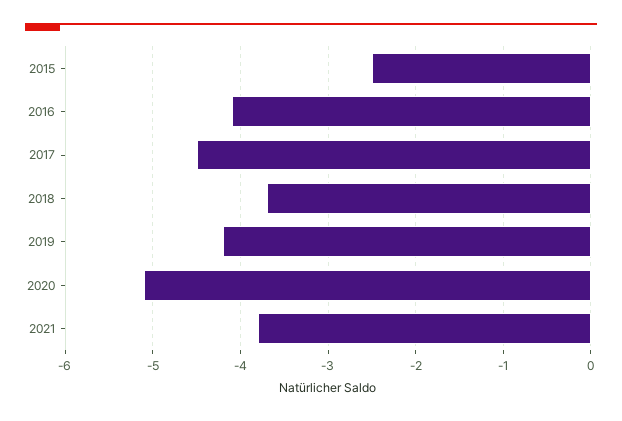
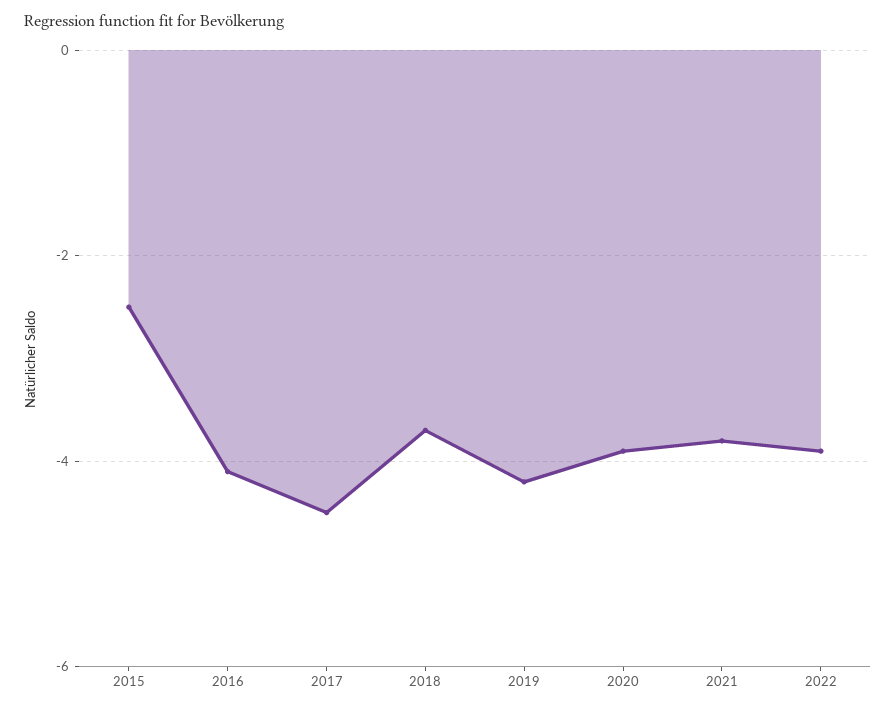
2020: -5.1 -> -4
2022: none -> -4

